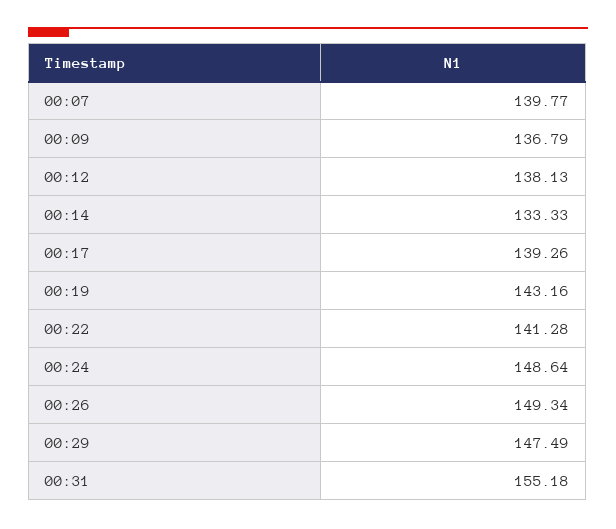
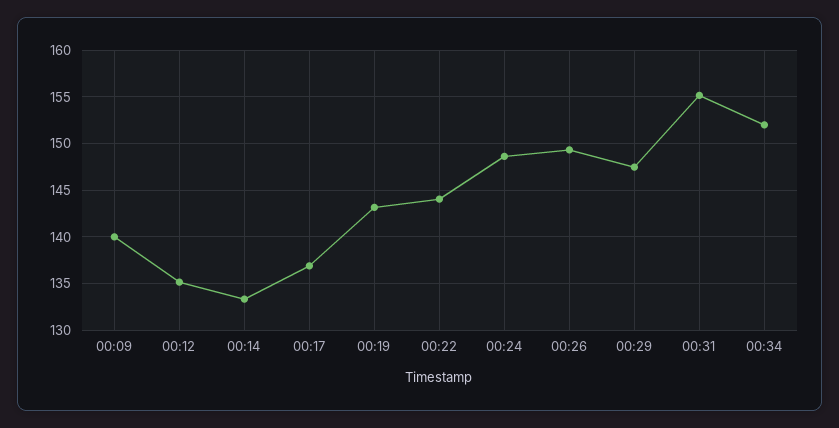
00:07: 139.77 -> none
00:09: 136.79 -> 140
00:12: 138.13 -> 135
00:17: 139.26 -> 137
00:22: 141.28 -> 144
00:34: none -> 152

